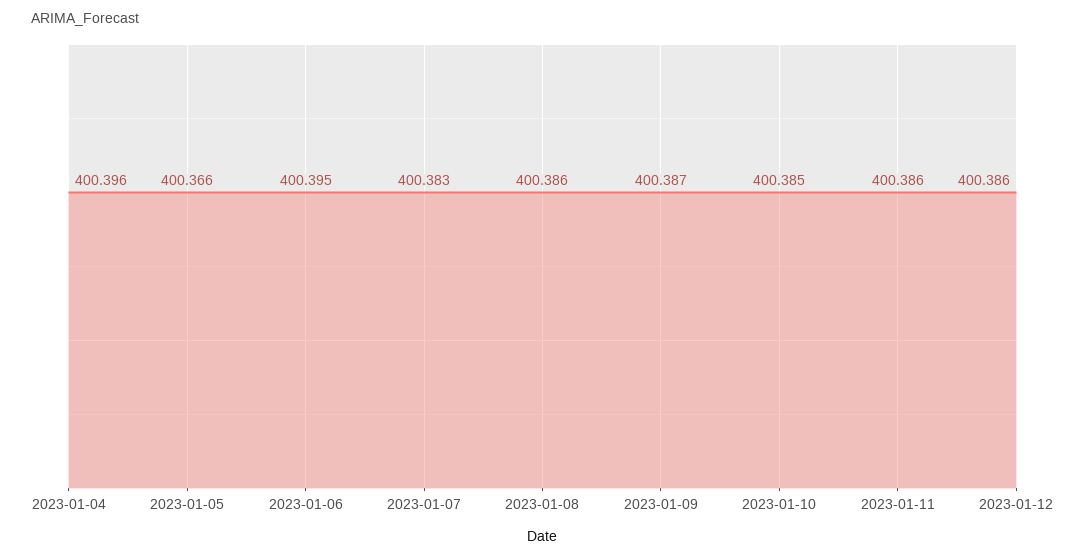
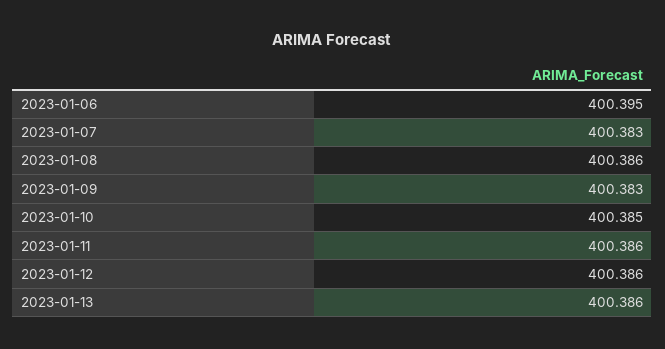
2023-01-04: 400.396 -> none
2023-01-05: 400.366 -> none
2023-01-09: 400.387 -> 400.383
2023-01-13: none -> 400.386

